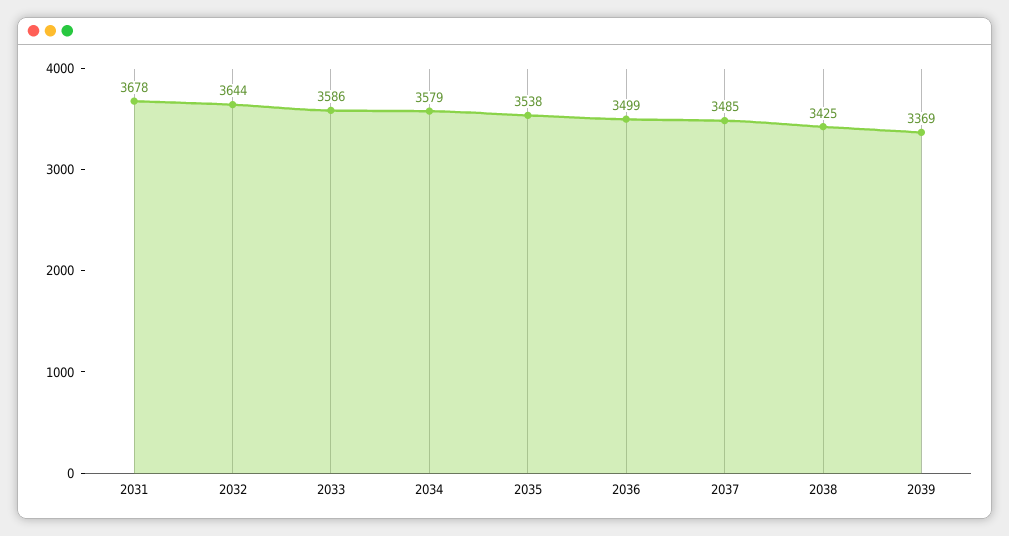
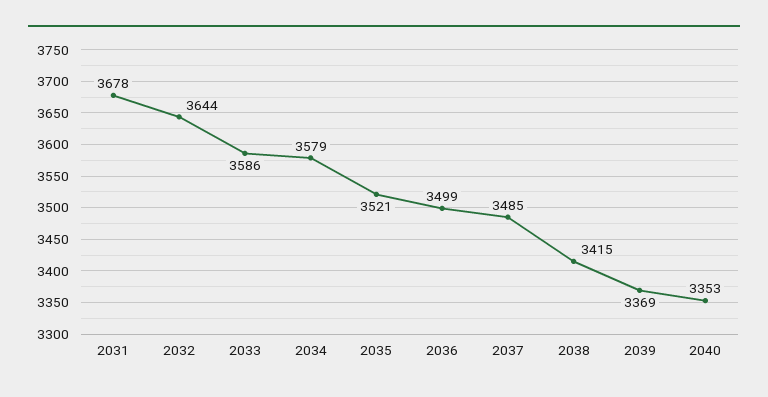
2035: 3538 -> 3521
2038: 3425 -> 3415
2040: none -> 3353

